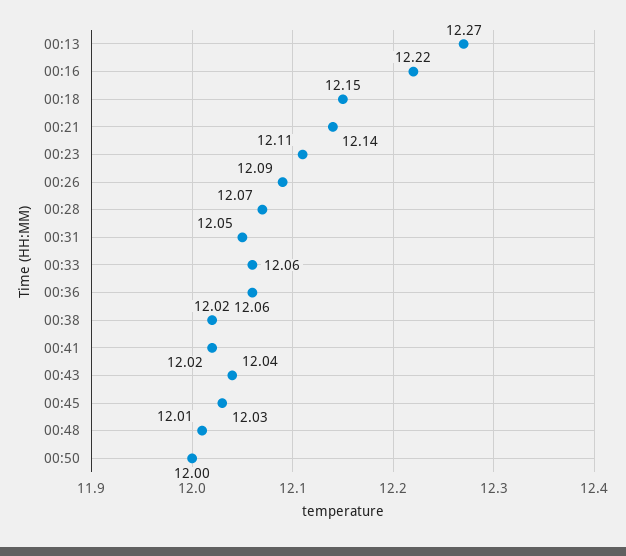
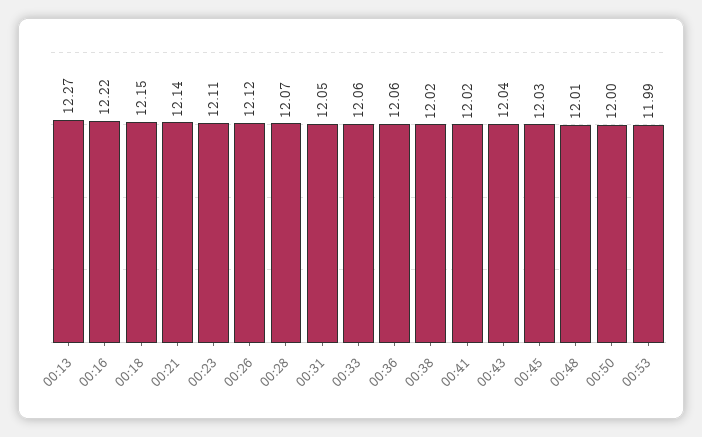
00:26: 12.09 -> 12.12
00:53: none -> 11.99

